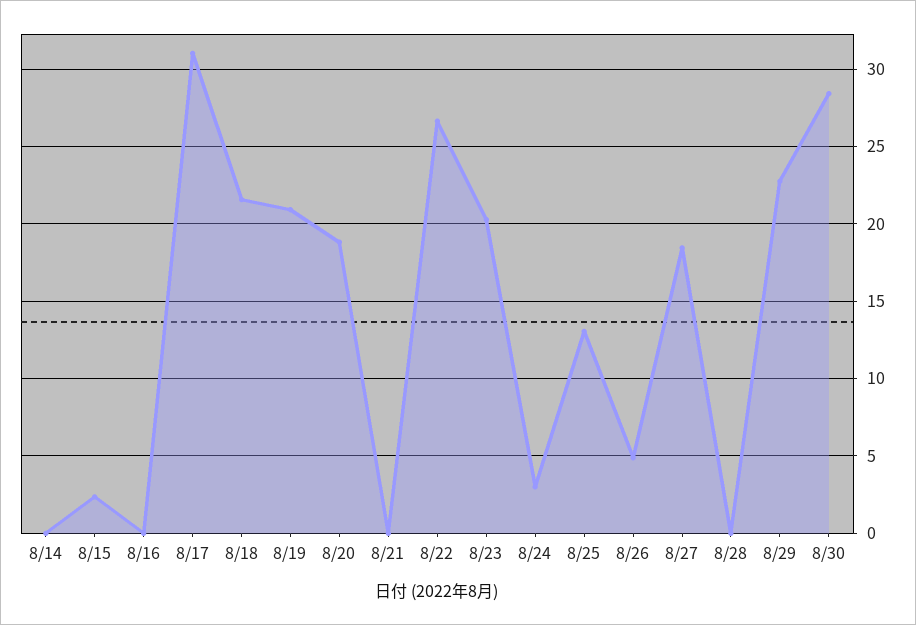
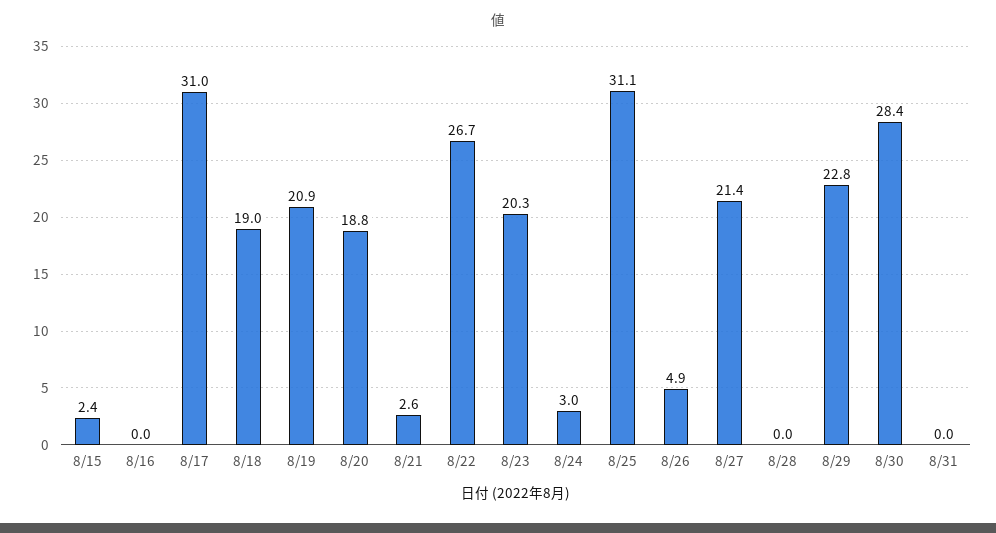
8/14: 0 -> none
8/18: 21.5 -> 19
8/21: 0 -> 2.6
8/25: 13 -> 31.1
8/27: 18.5 -> 21.4
8/31: none -> 0

